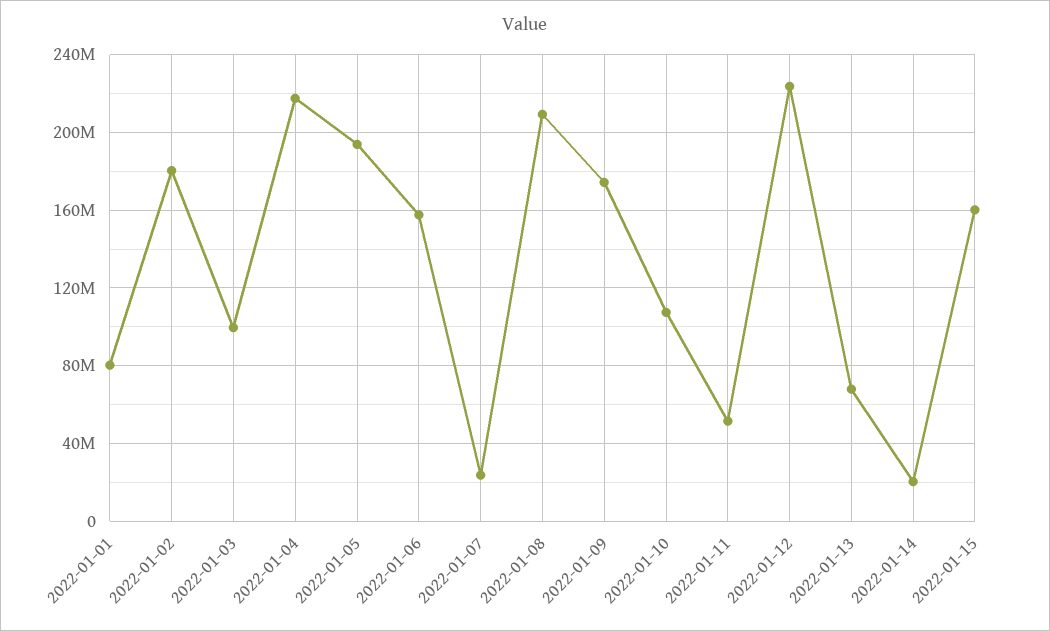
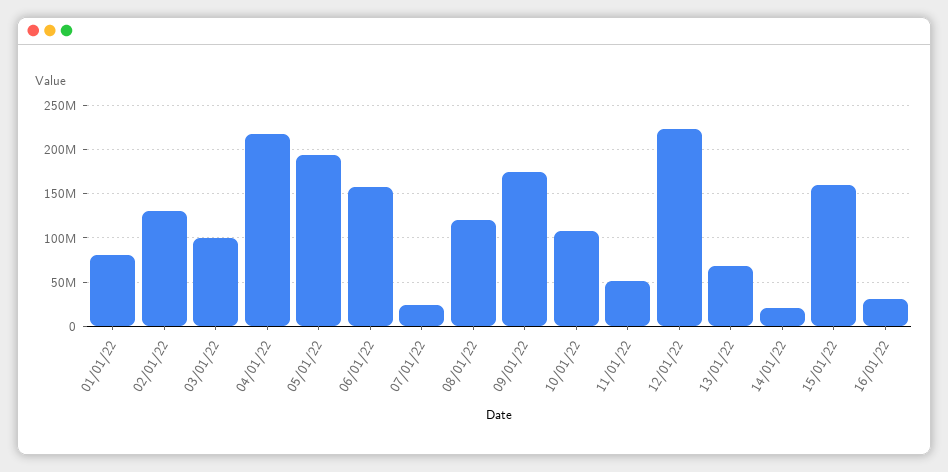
2022-01-02: 180000000 -> 130000000
2022-01-08: 210000000 -> 120000000
16/01/22: none -> 30000000

